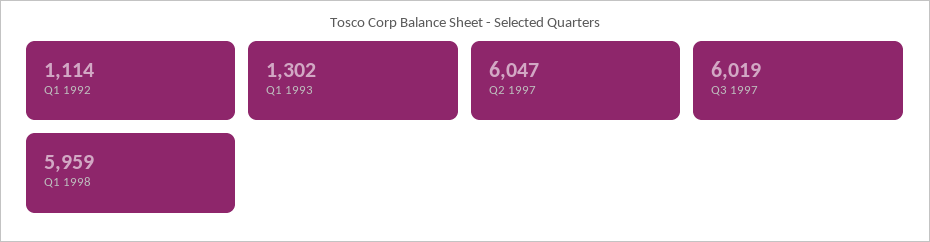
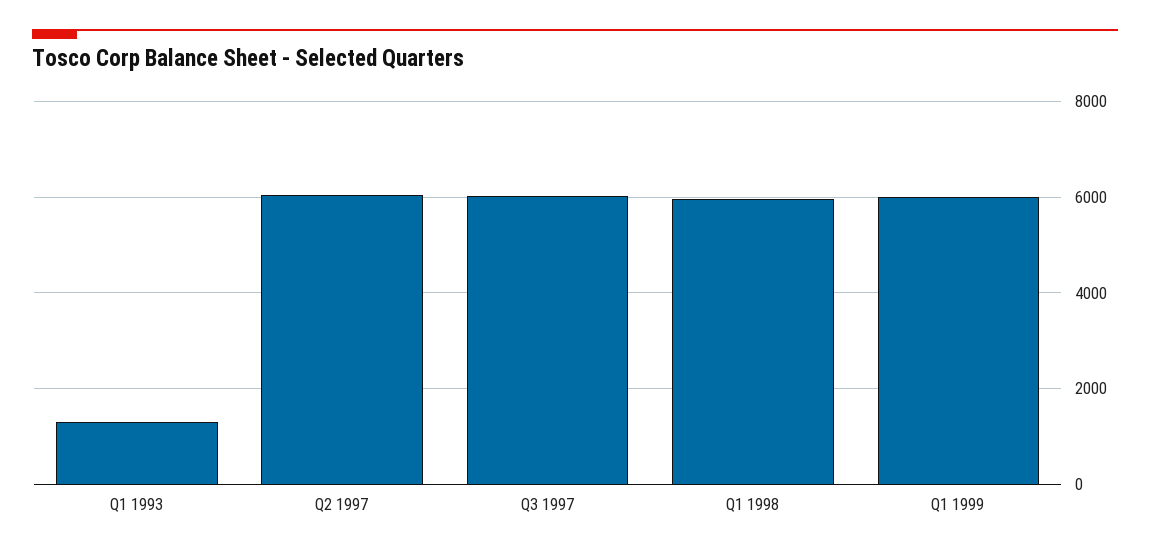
Q1 1992: 1114 -> none
Q1 1999: none -> 6000

